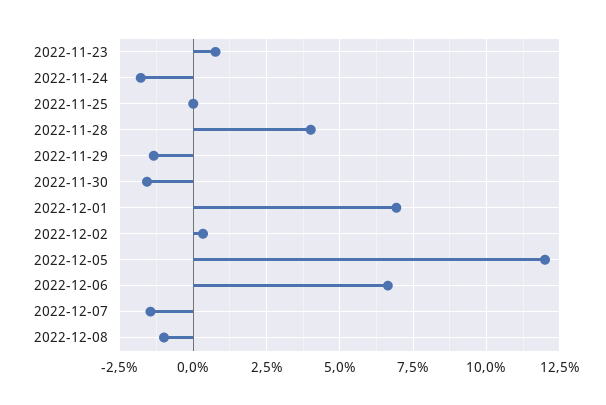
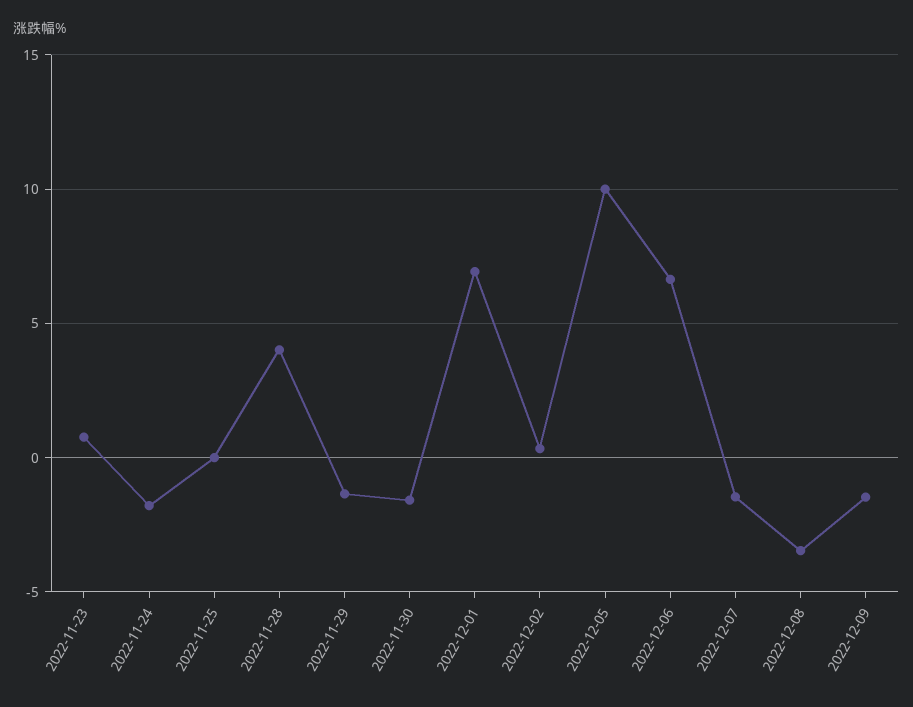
2022-12-05: 12 -> 10
2022-12-08: -1 -> -3.5
2022-12-09: none -> -1.5

